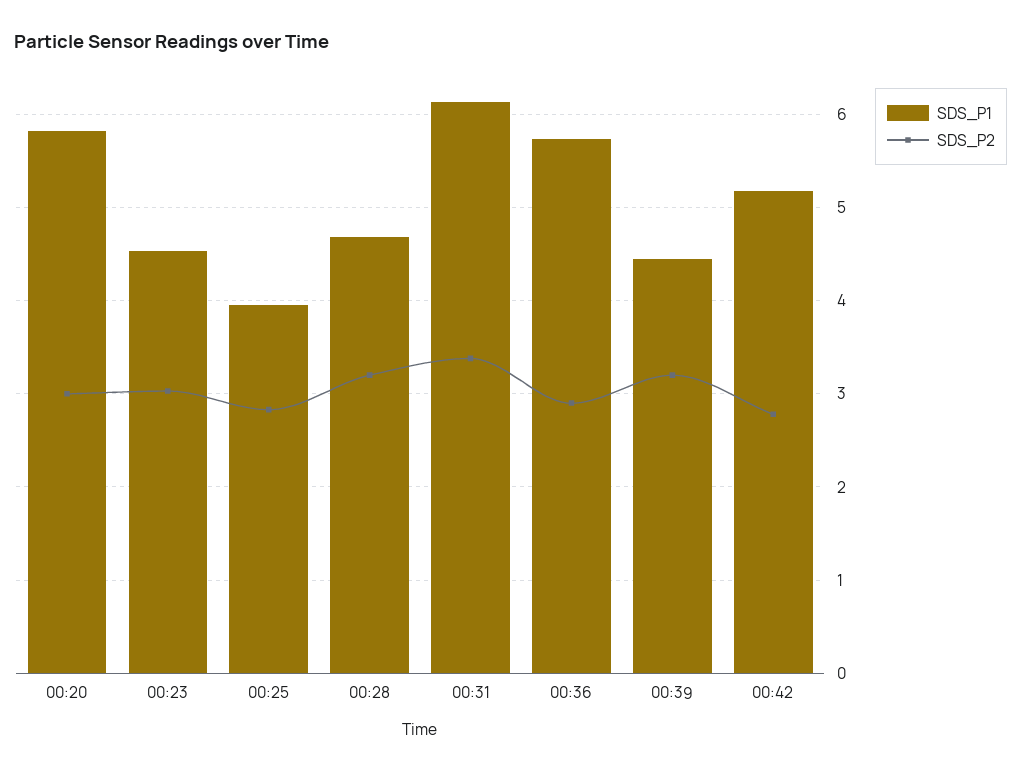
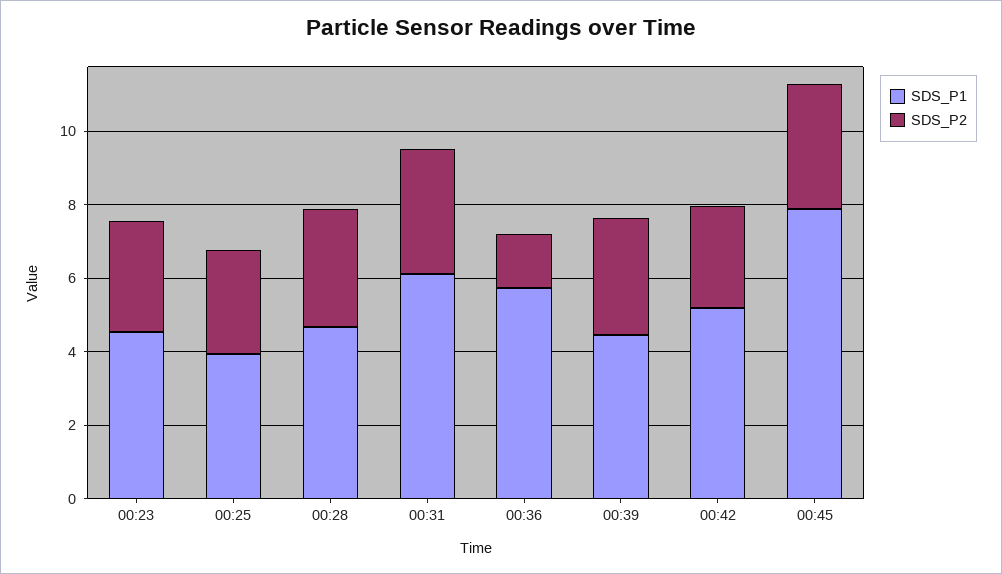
SDS_P1, 00:20: 5.8 -> none
SDS_P2, 00:20: 3 -> none
SDS_P2, 00:36: 2.9 -> 1.5
SDS_P1, 00:45: none -> 8
SDS_P2, 00:45: none -> 3.5

